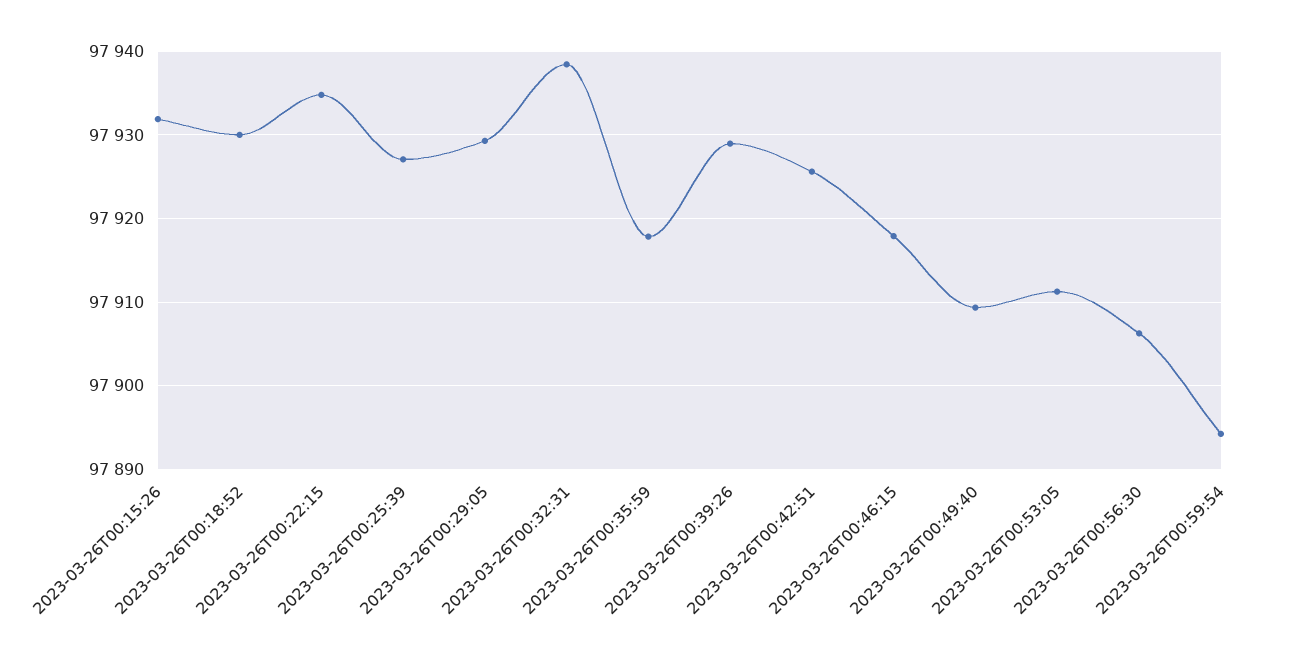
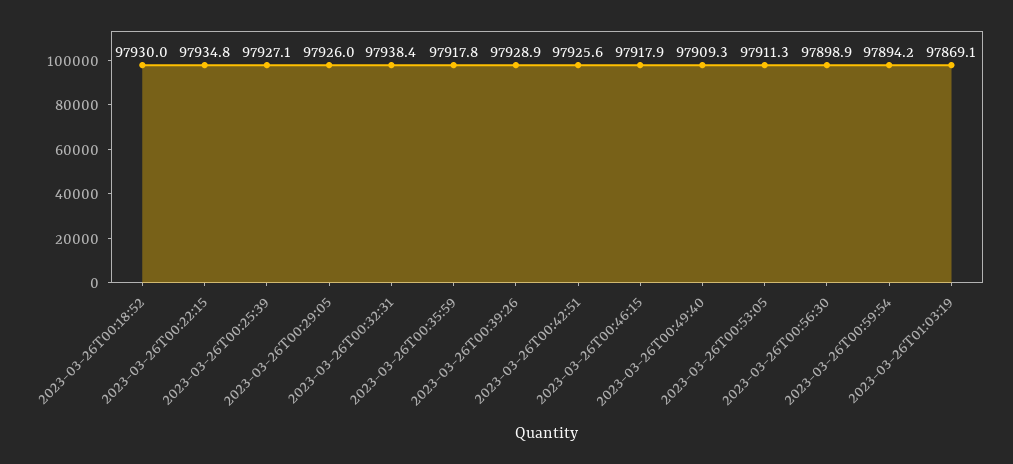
2023-03-26T00:15:26: 97932 -> none
2023-03-26T00:29:05: 97929 -> 97926
2023-03-26T00:56:30: 97906 -> 97898.9
2023-03-26T01:03:19: none -> 97869.1

